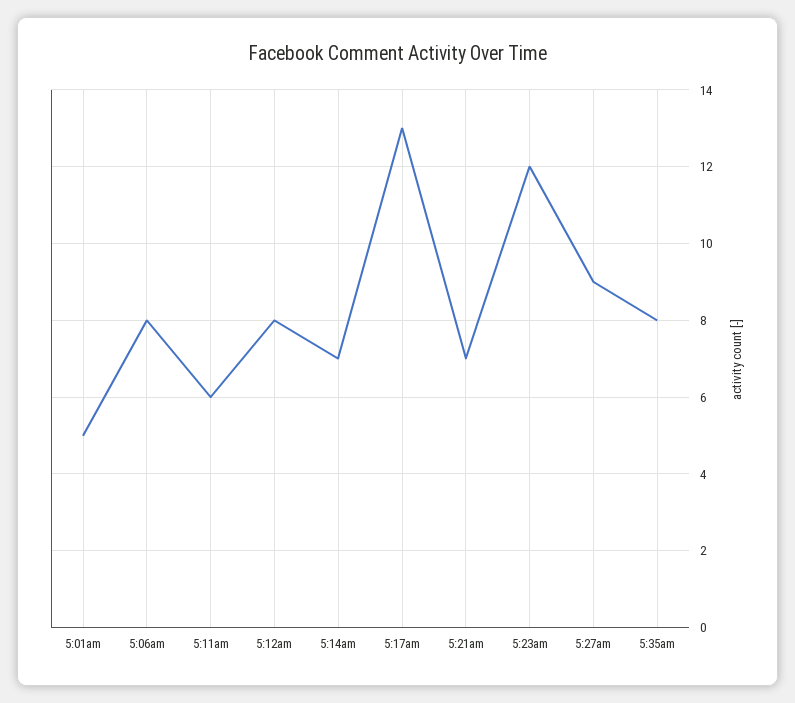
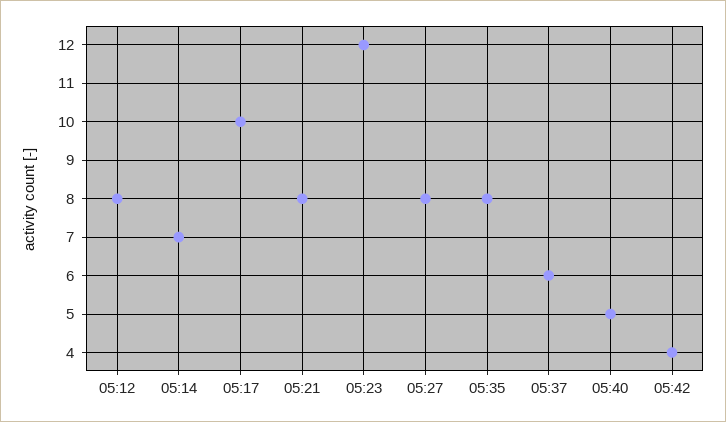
5:01am: 5 -> none
5:06am: 8 -> none
5:11am: 6 -> none
5:17am: 13 -> 10
5:21am: 7 -> 8
5:27am: 9 -> 8
05:37: none -> 6
05:40: none -> 5
05:42: none -> 4

